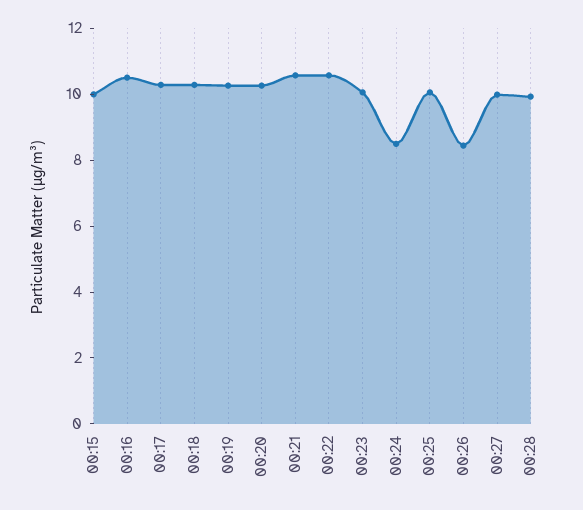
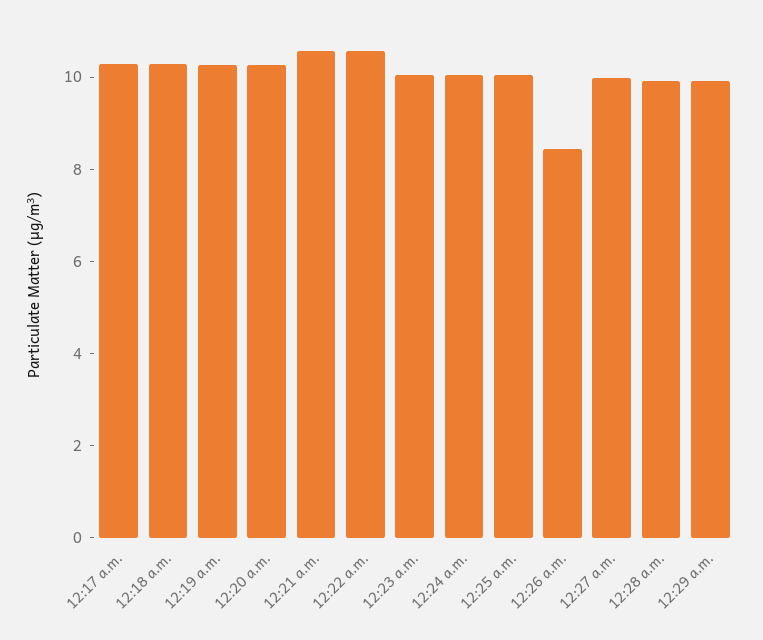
00:15: 10 -> none
00:16: 10.5 -> none
00:24: 8.5 -> 10
12:29 a.m.: none -> 10

